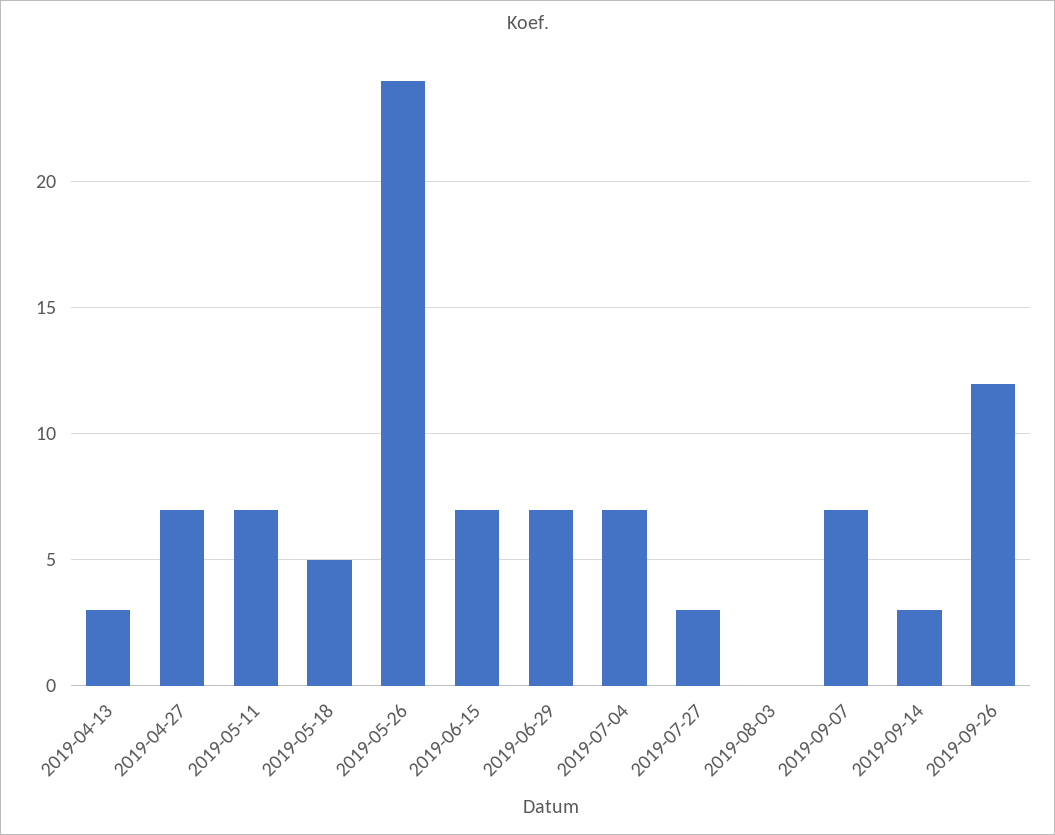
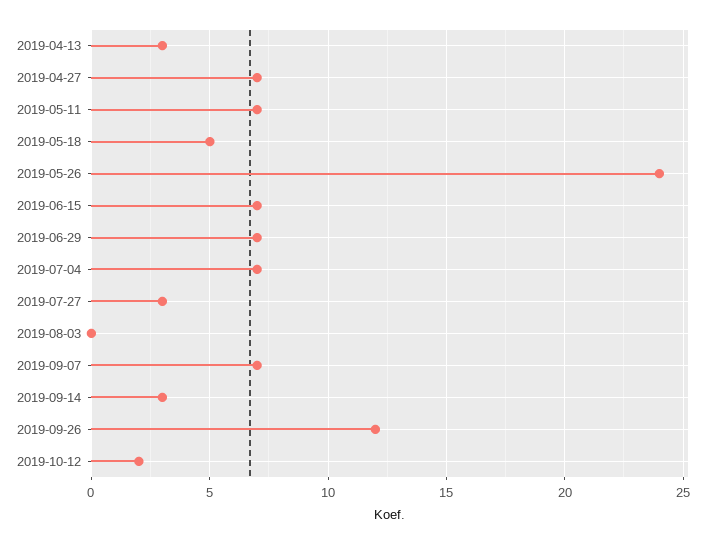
2019-10-12: none -> 2

